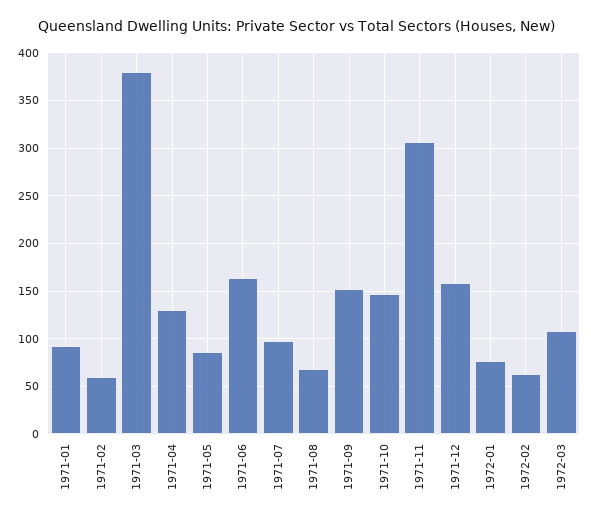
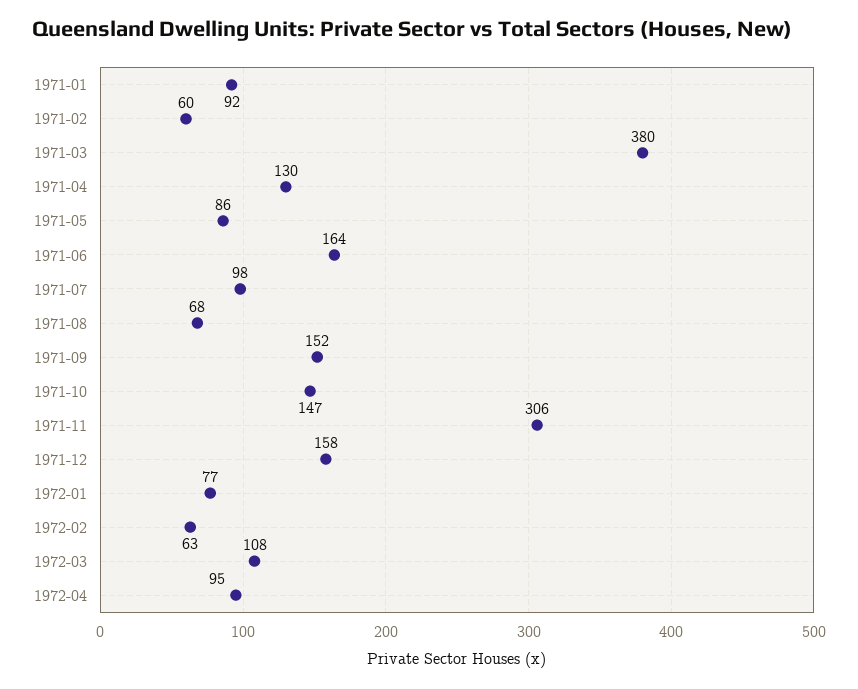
1972-04: none -> 95

